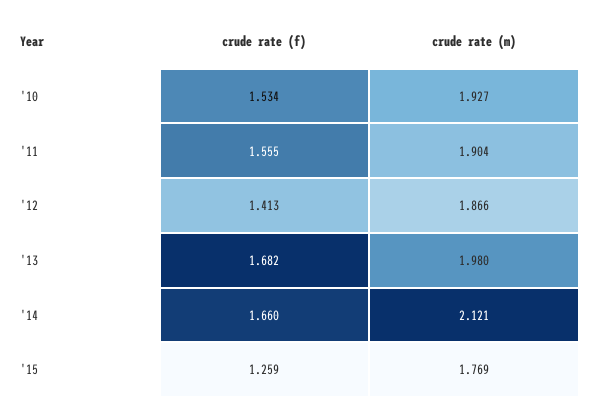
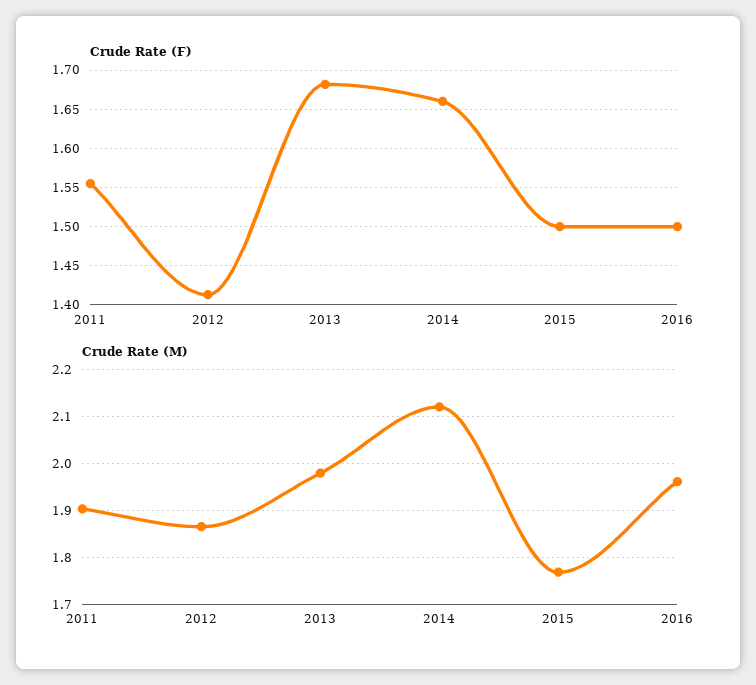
crude rate (f), '10: 1.534 -> none
crude rate (m), '10: 1.927 -> none
crude rate (f), '15: 1.259 -> 1.5
crude rate (f), 2016: none -> 1.5
crude rate (m), 2016: none -> 1.96

